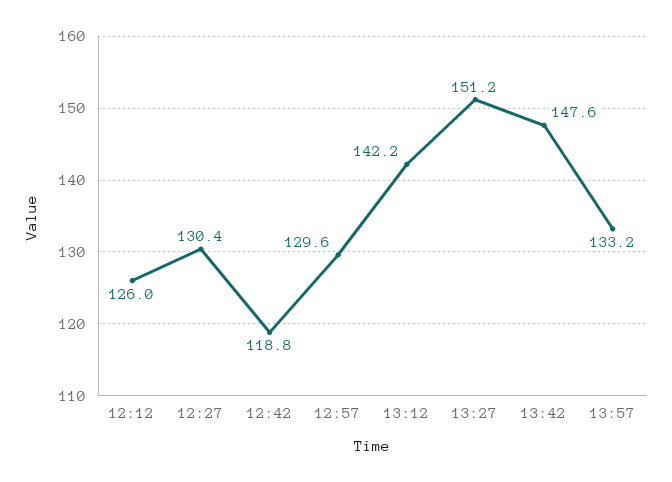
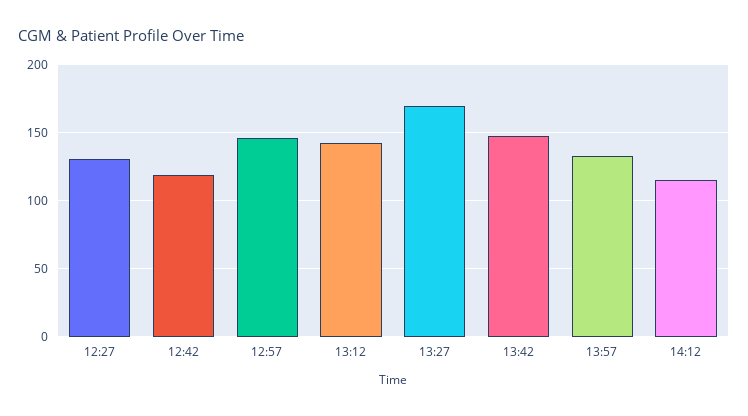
12:12: 126 -> none
12:57: 129.6 -> 145
13:27: 151.2 -> 170
14:12: none -> 115

